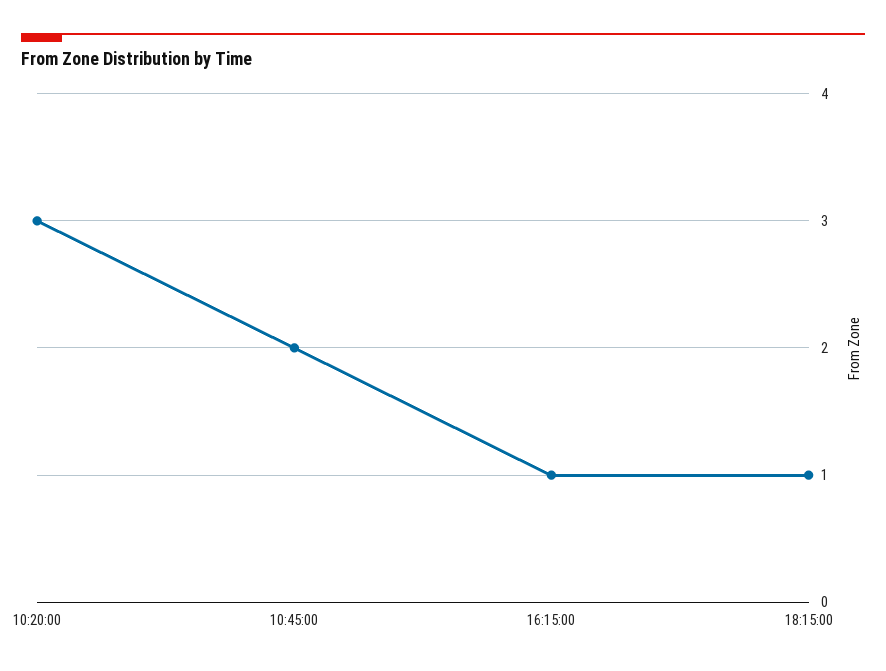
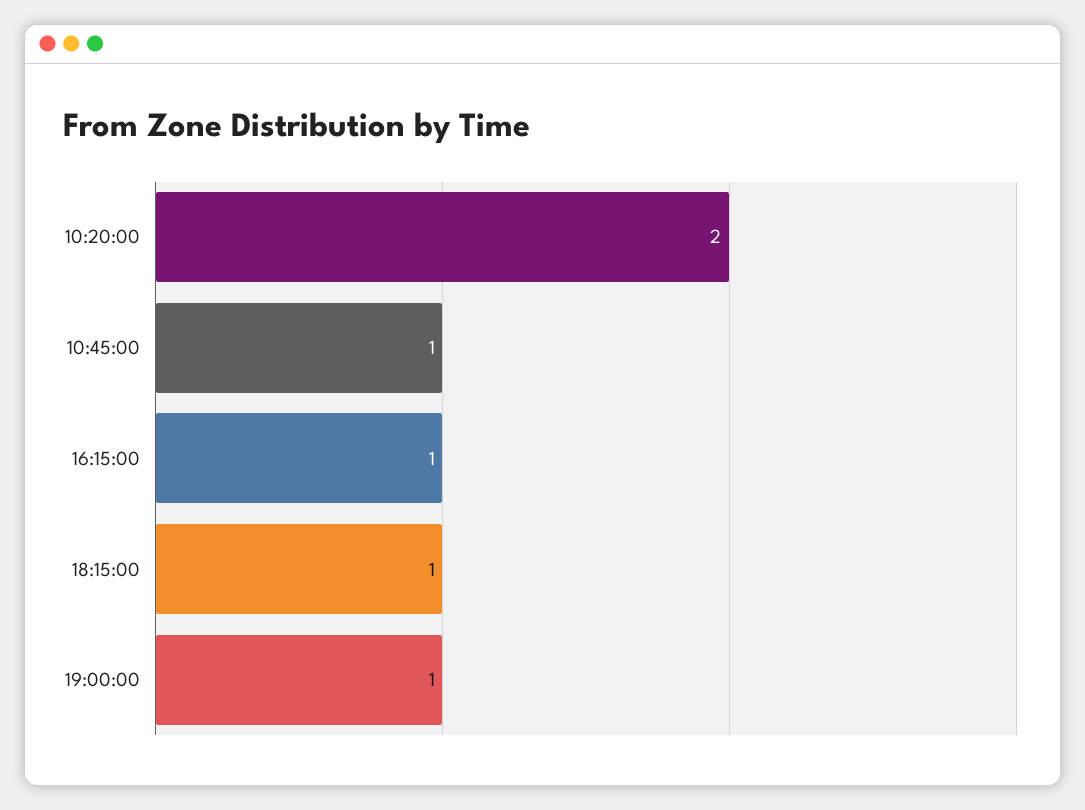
10:20:00: 3 -> 2
10:45:00: 2 -> 1
19:00:00: none -> 1

